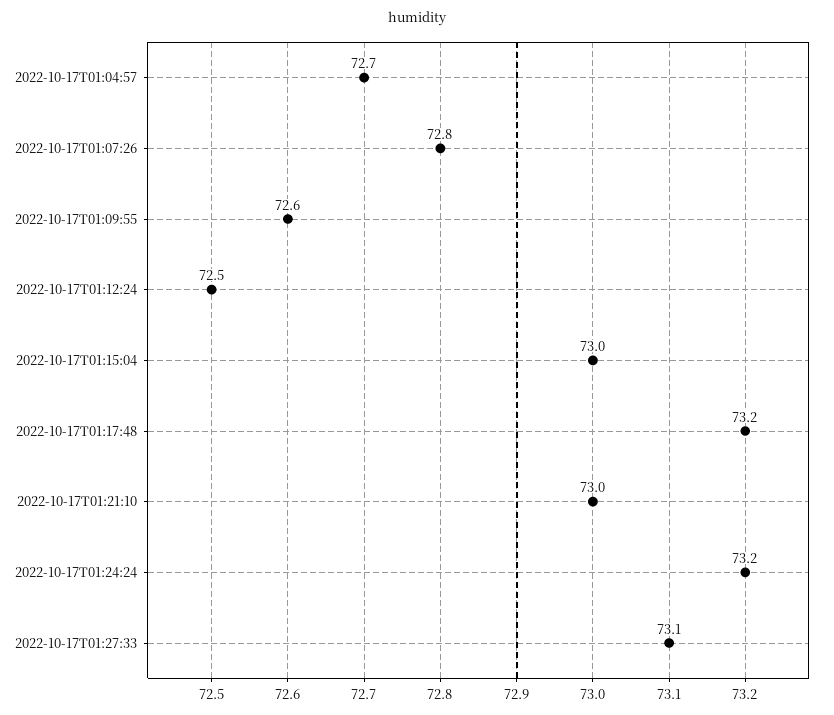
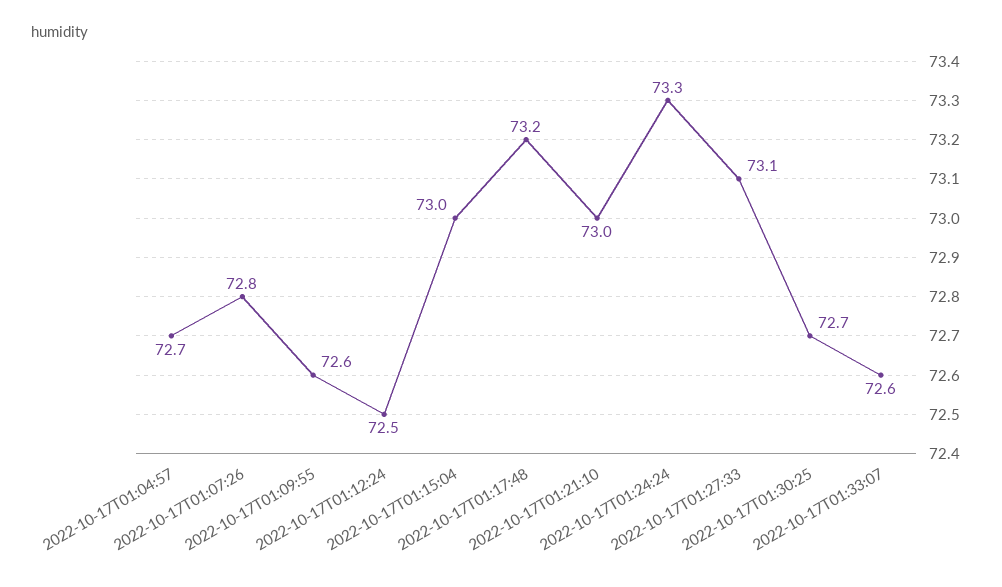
2022-10-17T01:24:24: 73.2 -> 73.3
2022-10-17T01:30:25: none -> 72.7
2022-10-17T01:33:07: none -> 72.6

